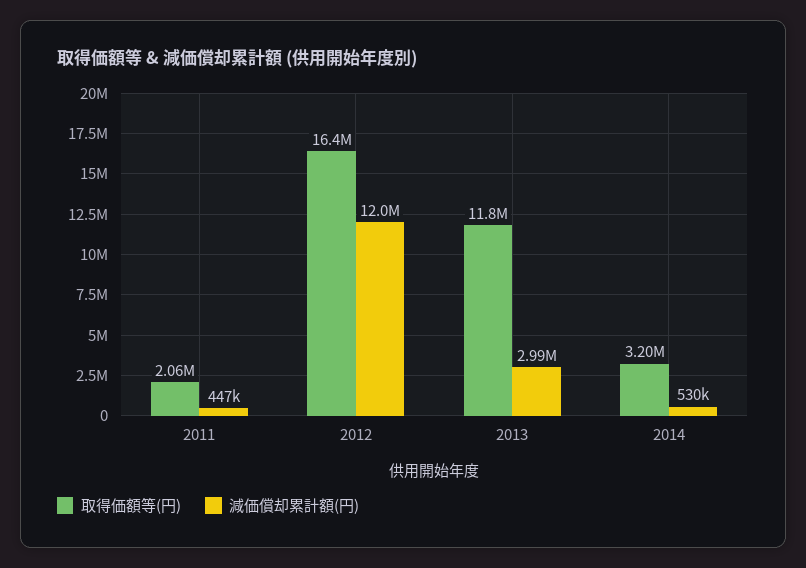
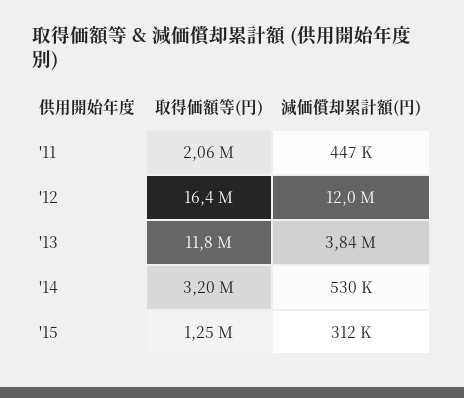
減価償却累計額(円), 2013: 2990000 -> 3840000
取得価額等(円), '15: none -> 1250000
減価償却累計額(円), '15: none -> 312000

